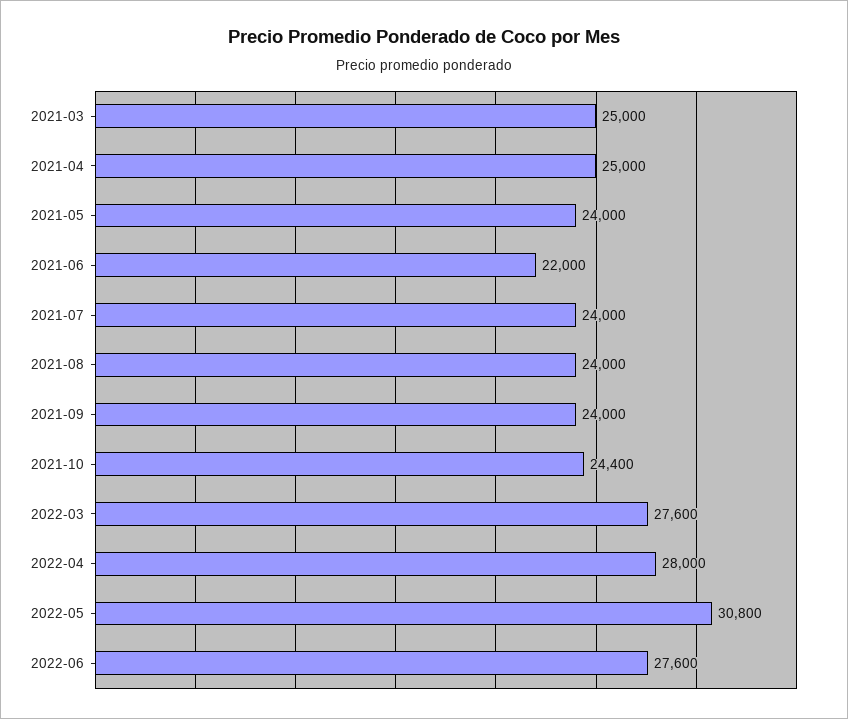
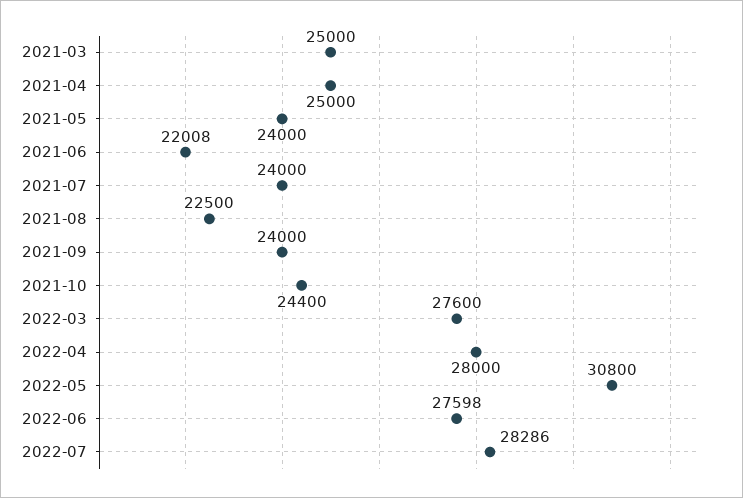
2021-06: 22000 -> 22008
2021-08: 24000 -> 22500
2022-06: 27600 -> 27598
2022-07: none -> 28286

